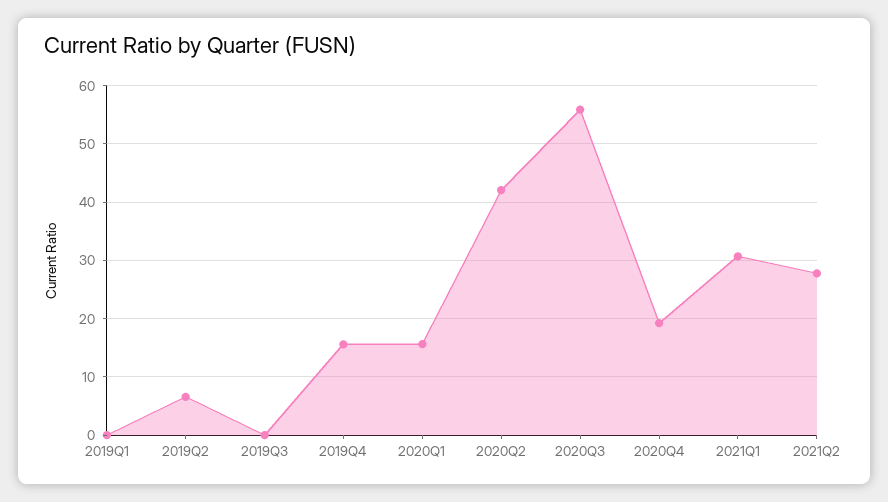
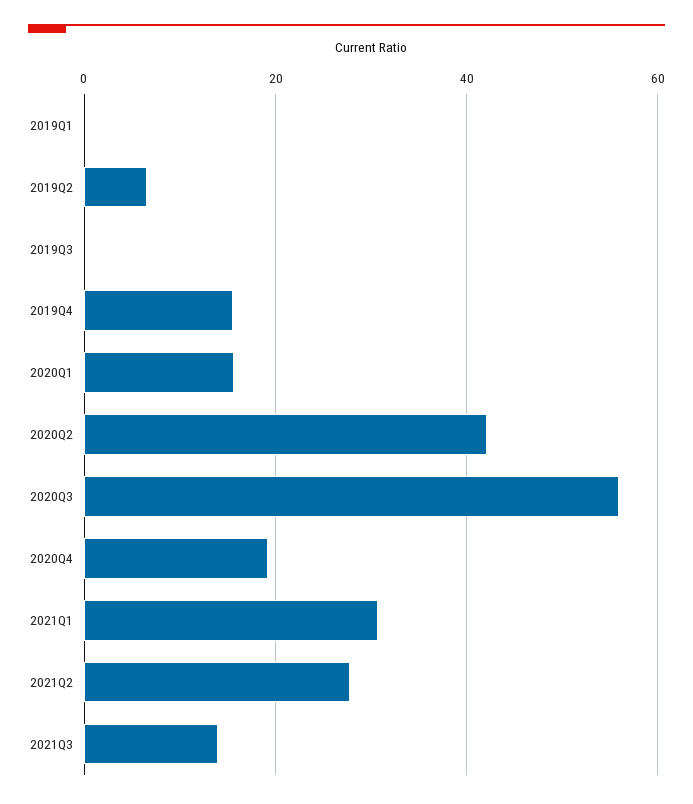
2021Q3: none -> 14

